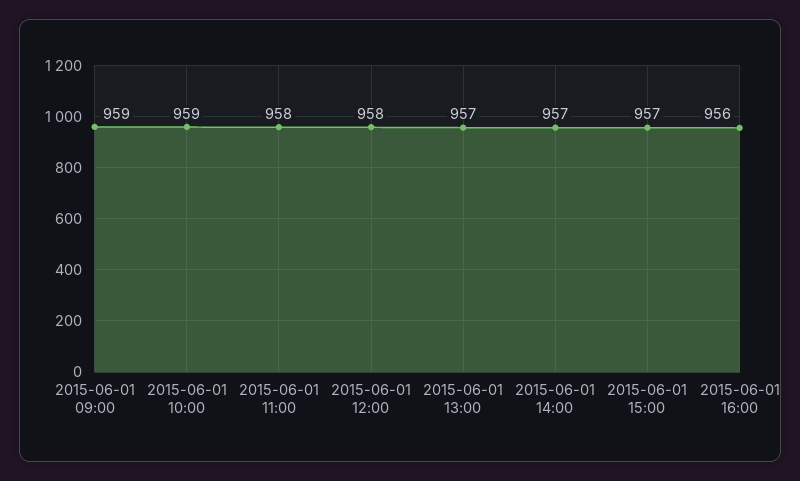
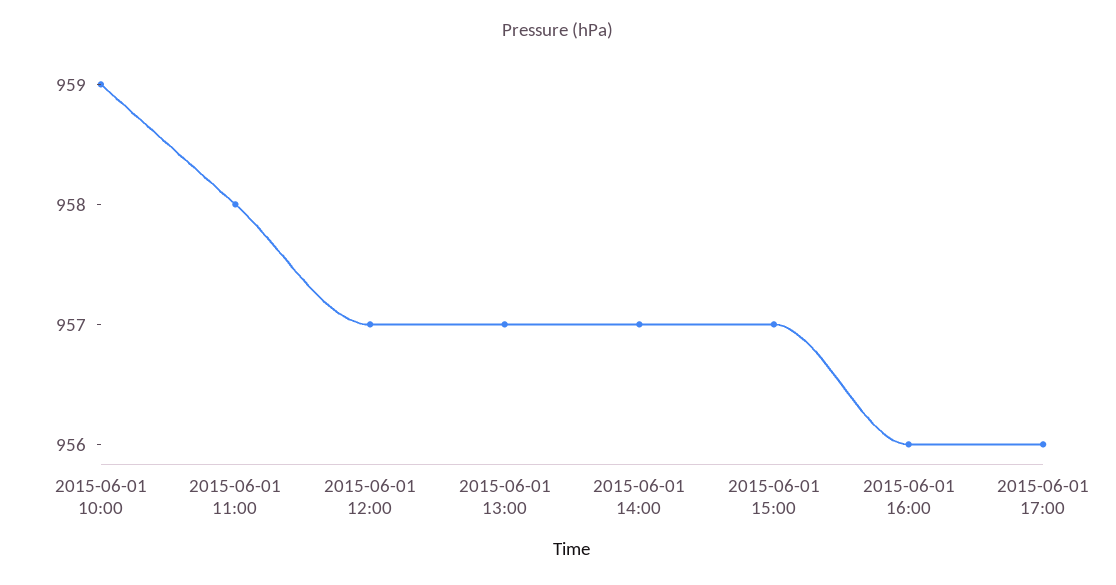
2015-06-01 09:00: 959 -> none
2015-06-01 12:00: 958 -> 957
2015-06-01 17:00: none -> 956

